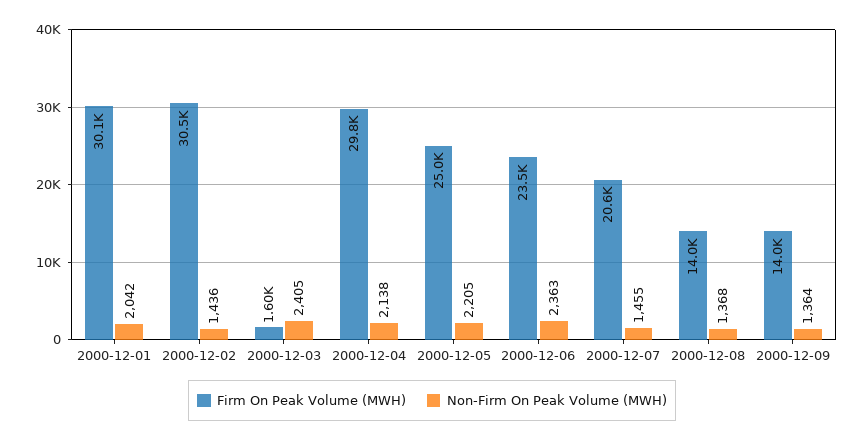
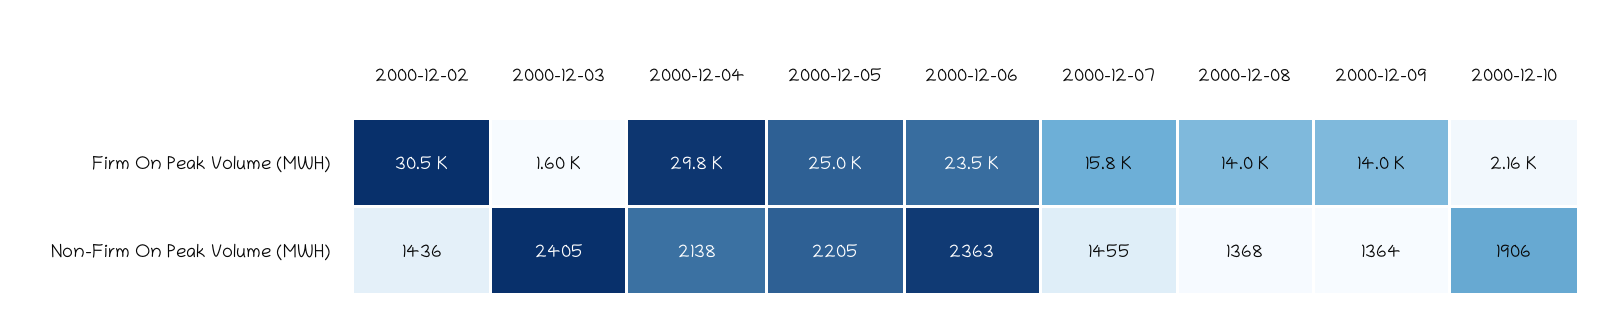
Firm On Peak Volume (MWH), 2000-12-01: 30100 -> none
Non-Firm On Peak Volume (MWH), 2000-12-01: 2042 -> none
Firm On Peak Volume (MWH), 2000-12-07: 20600 -> 15800
Firm On Peak Volume (MWH), 2000-12-10: none -> 2160
Non-Firm On Peak Volume (MWH), 2000-12-10: none -> 1906

